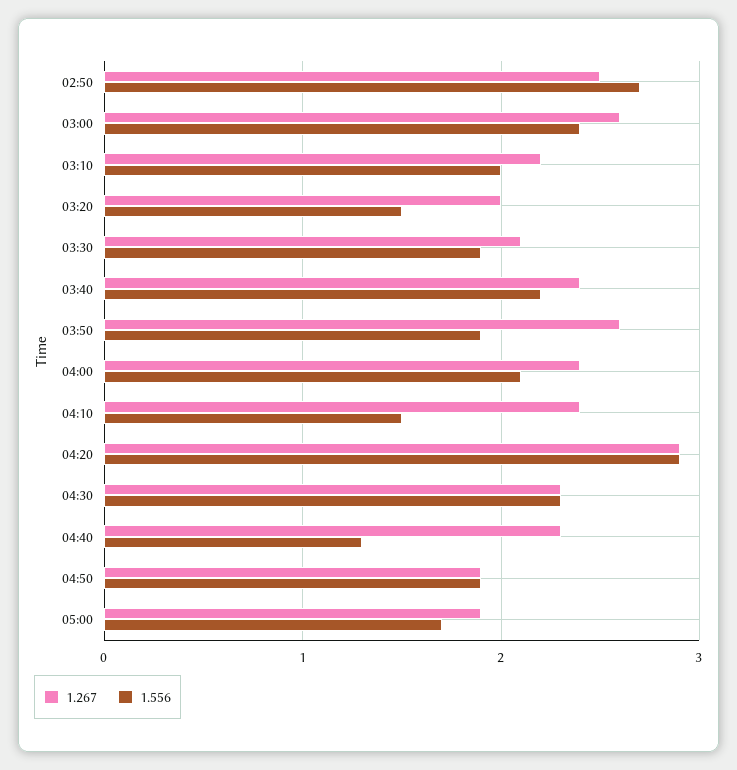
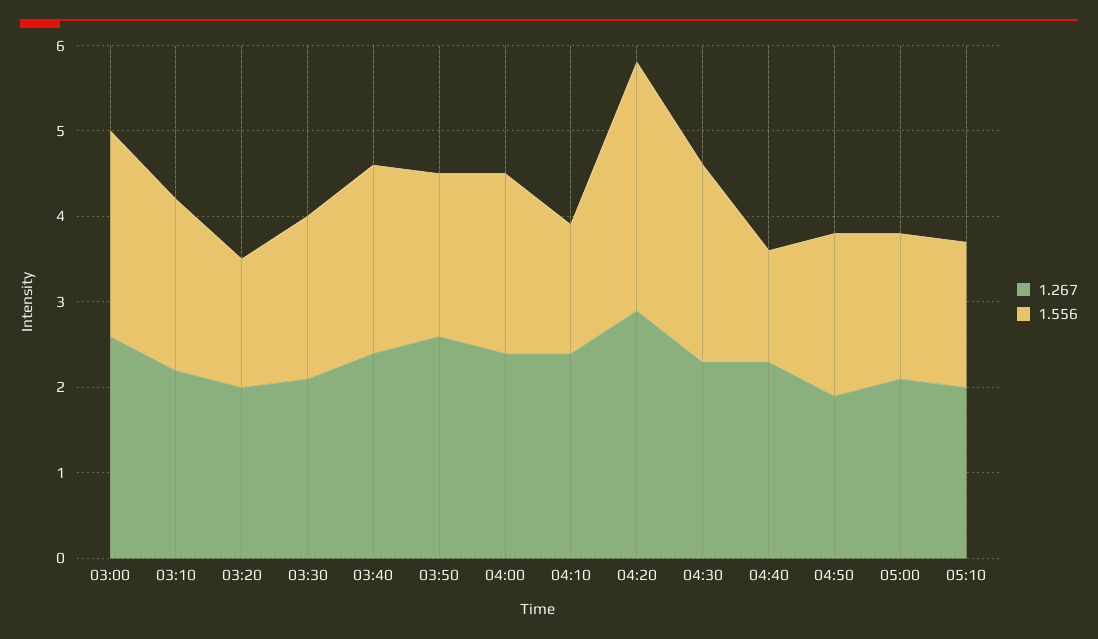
1.267, 02:50: 2.5 -> none
1.556, 02:50: 2.7 -> none
1.267, 05:00: 1.9 -> 2.1
1.267, 05:10: none -> 2
1.556, 05:10: none -> 1.7

